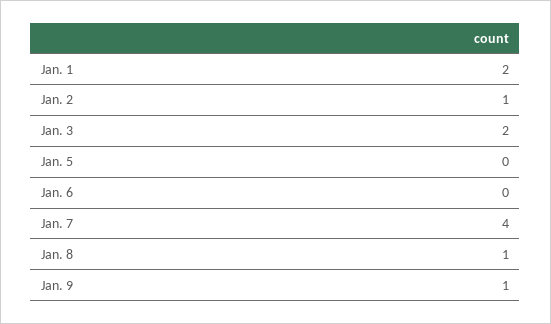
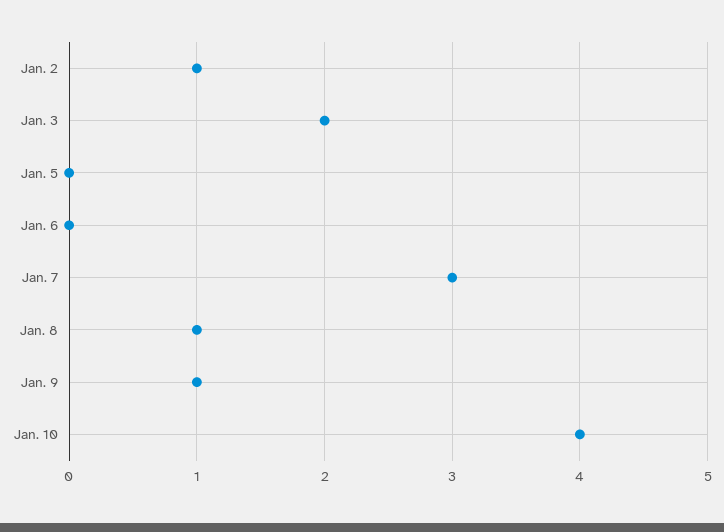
Jan. 1: 2 -> none
Jan. 7: 4 -> 3
Jan. 10: none -> 4

